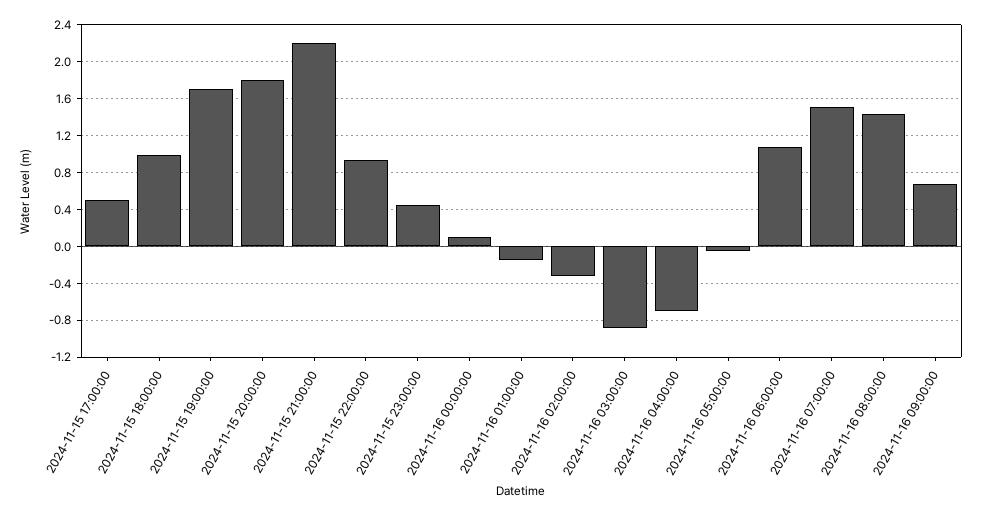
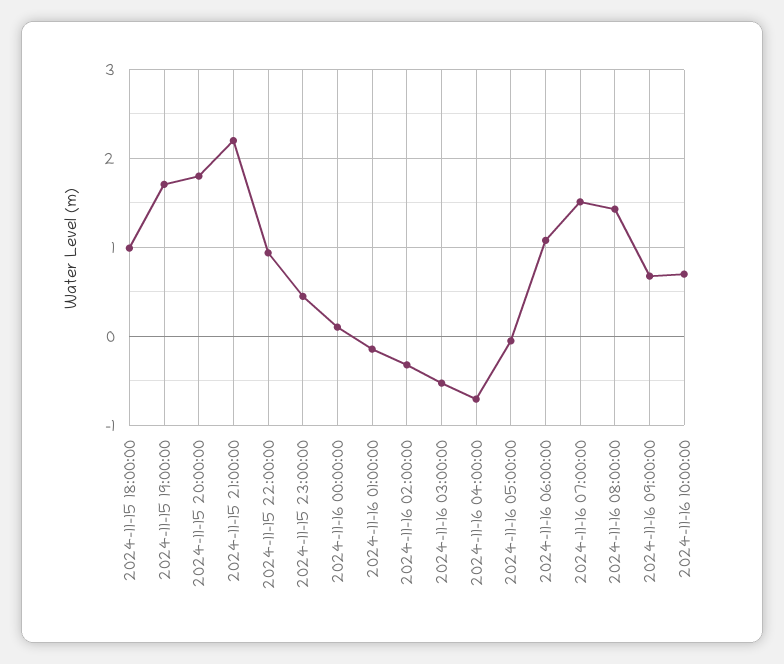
2024-11-15 17:00:00: 0.5 -> none
2024-11-16 03:00:00: -0.9 -> -0.5
2024-11-16 10:00:00: none -> 0.7

